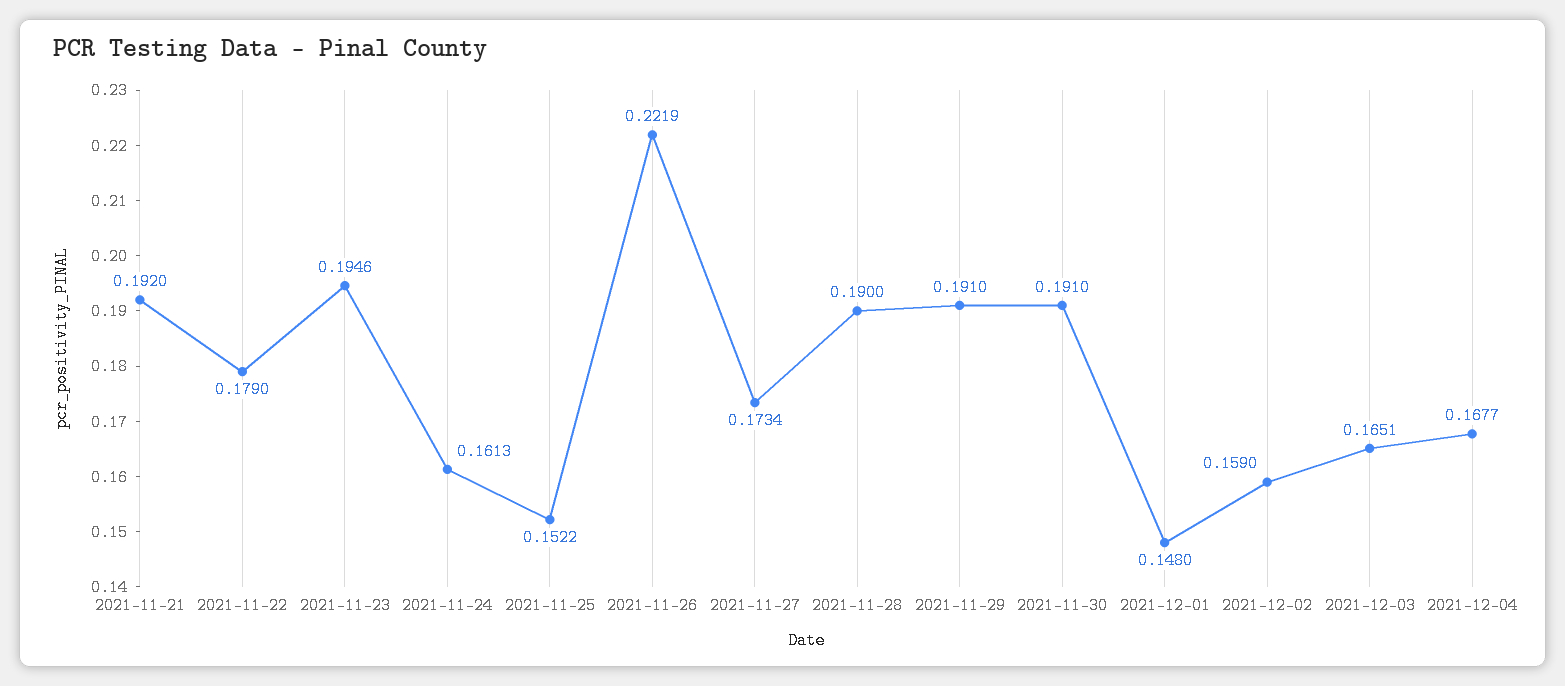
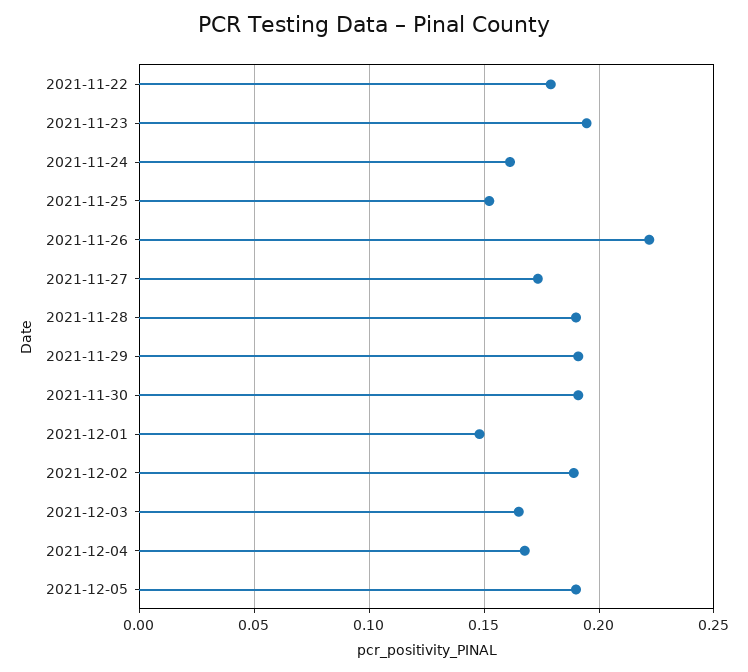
2021-11-21: 0.192 -> none
2021-12-02: 0.159 -> 0.19
2021-12-05: none -> 0.19

